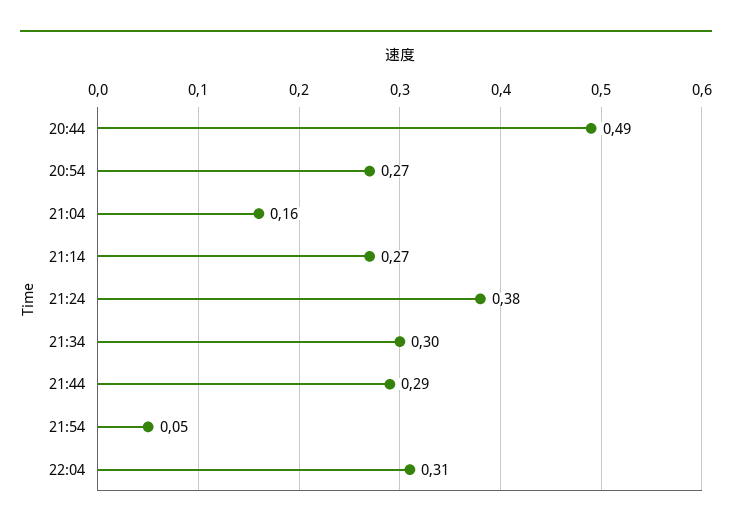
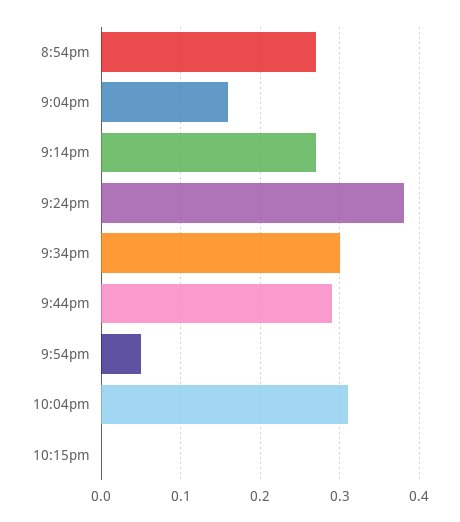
20:44: 0.49 -> none
10:15pm: none -> 0

